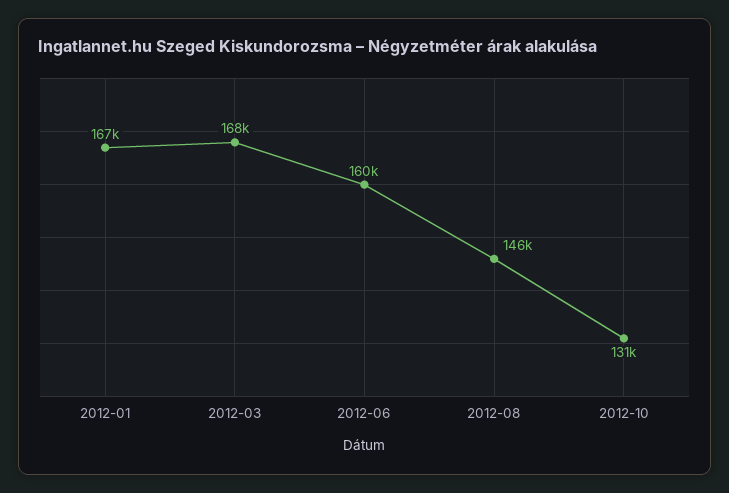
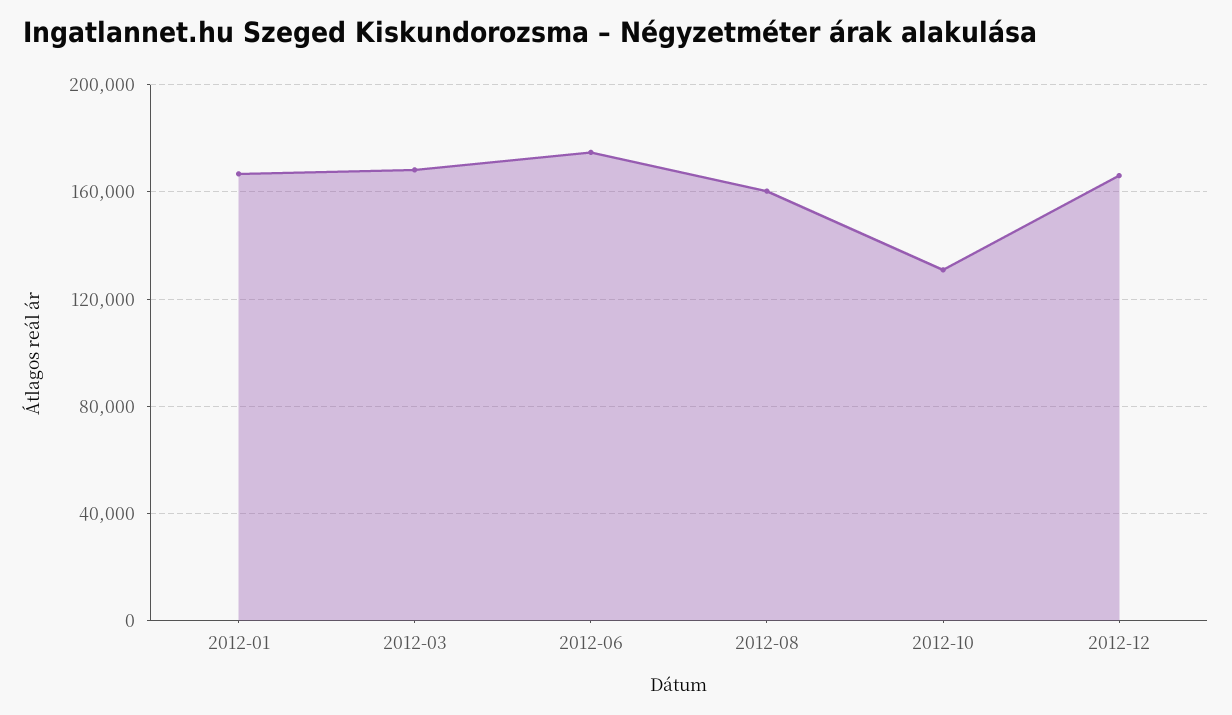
2012-06: 160000 -> 175000
2012-08: 146000 -> 160000
2012-12: none -> 165000

